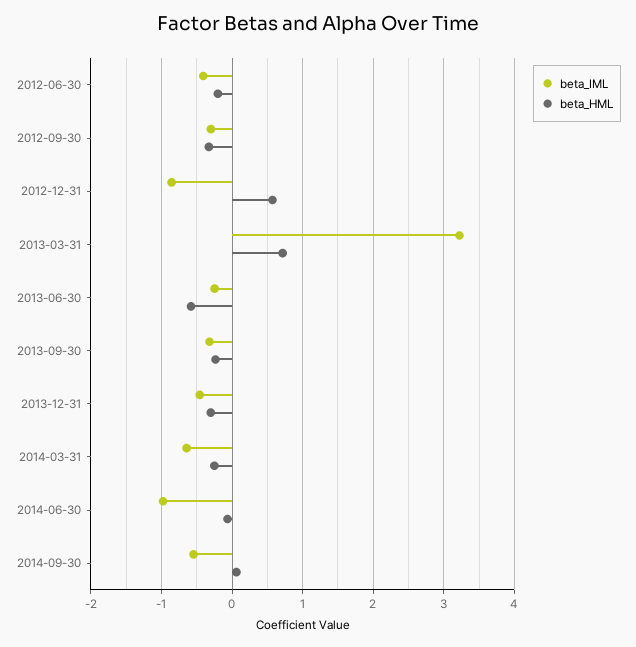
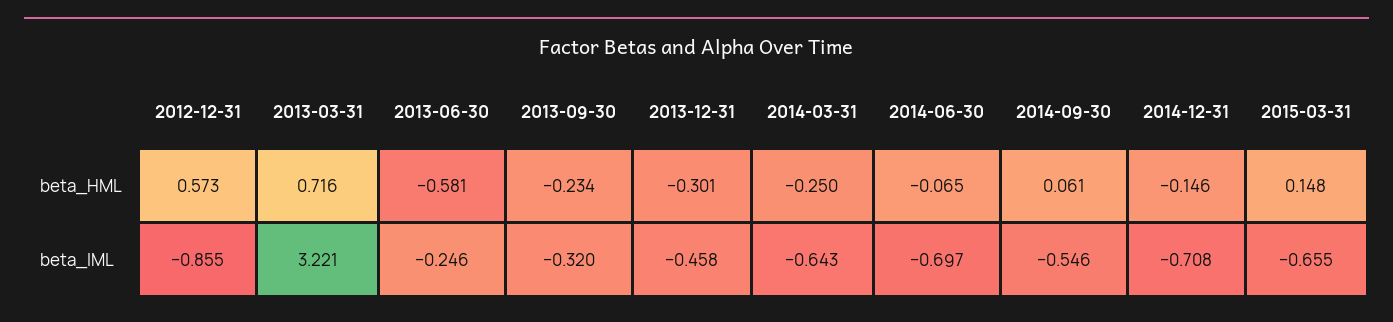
beta_IML, 2012-06-30: -0.4 -> none
beta_HML, 2012-06-30: -0.2 -> none
beta_IML, 2012-09-30: -0.3 -> none
beta_HML, 2012-09-30: -0.3 -> none
beta_IML, 2014-06-30: -1 -> -0.697
beta_HML, 2014-12-31: none -> -0.146
beta_HML, 2015-03-31: none -> 0.148
beta_IML, 2014-12-31: none -> -0.708
beta_IML, 2015-03-31: none -> -0.655

